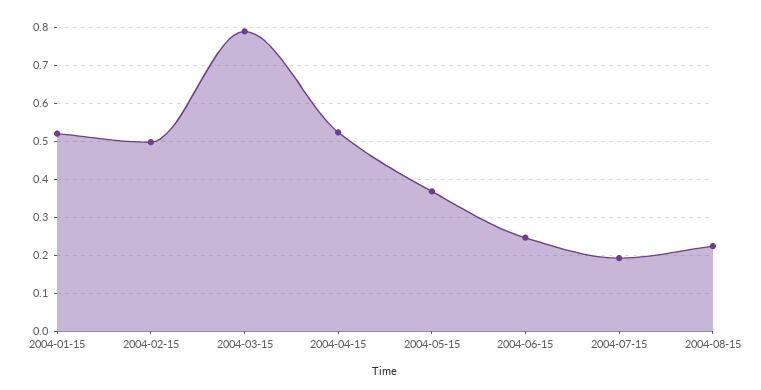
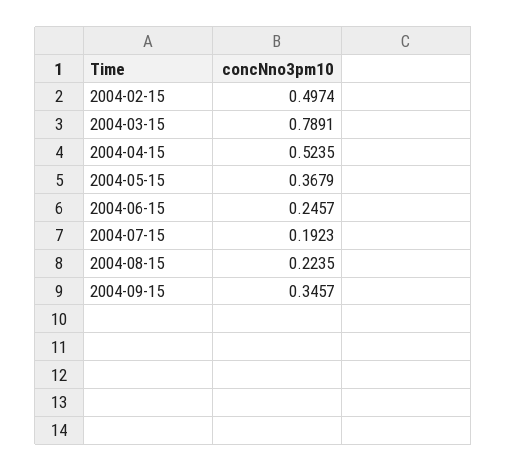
2004-01-15: 0.52 -> none
2004-09-15: none -> 0.3457

